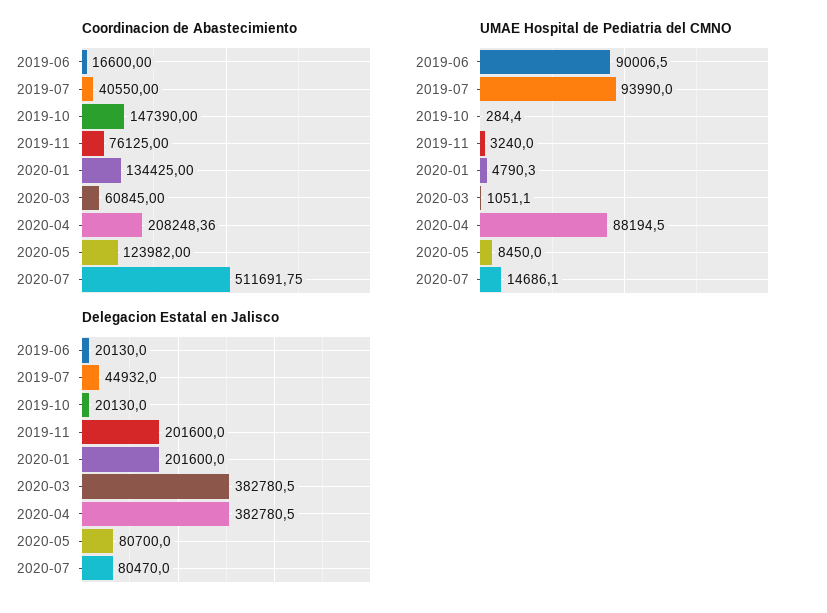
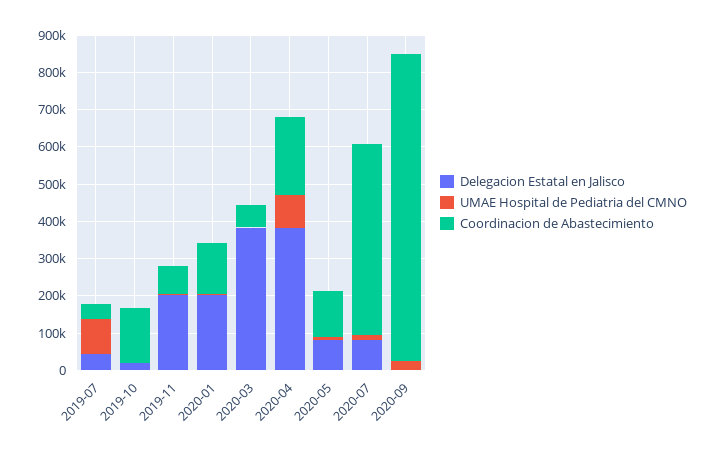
Coordinacion de Abastecimiento, 2019-06: 16600 -> none
UMAE Hospital de Pediatria del CMNO, 2019-06: 90006.5 -> none
Delegacion Estatal en Jalisco, 2019-06: 20130 -> none
Delegacion Estatal en Jalisco, 2020-09: none -> 0
UMAE Hospital de Pediatria del CMNO, 2020-09: none -> 25000
Coordinacion de Abastecimiento, 2020-09: none -> 825000

